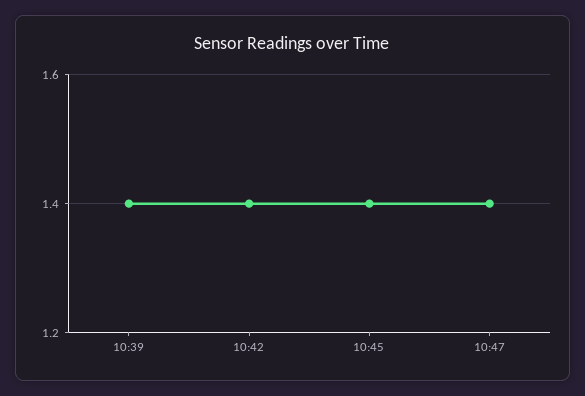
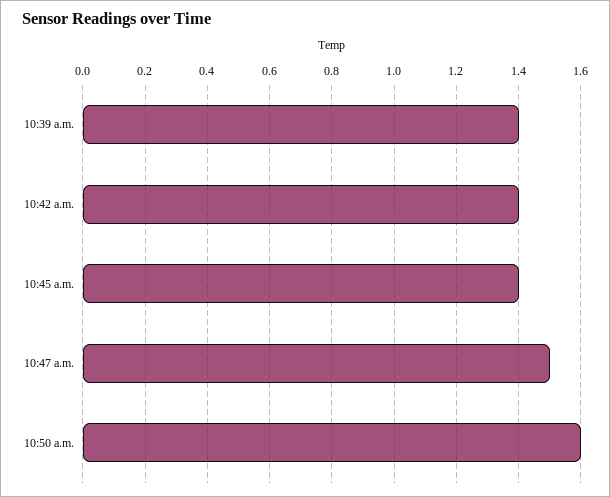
10:47: 1.4 -> 1.5
10:50 a.m.: none -> 1.6

